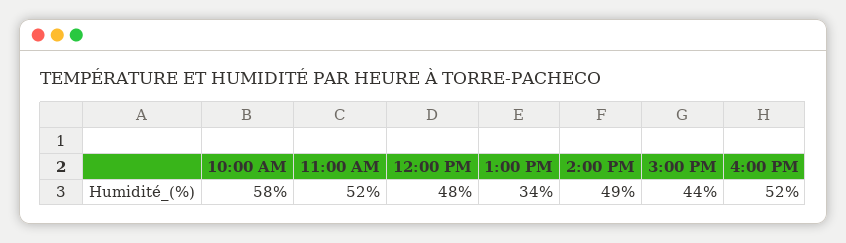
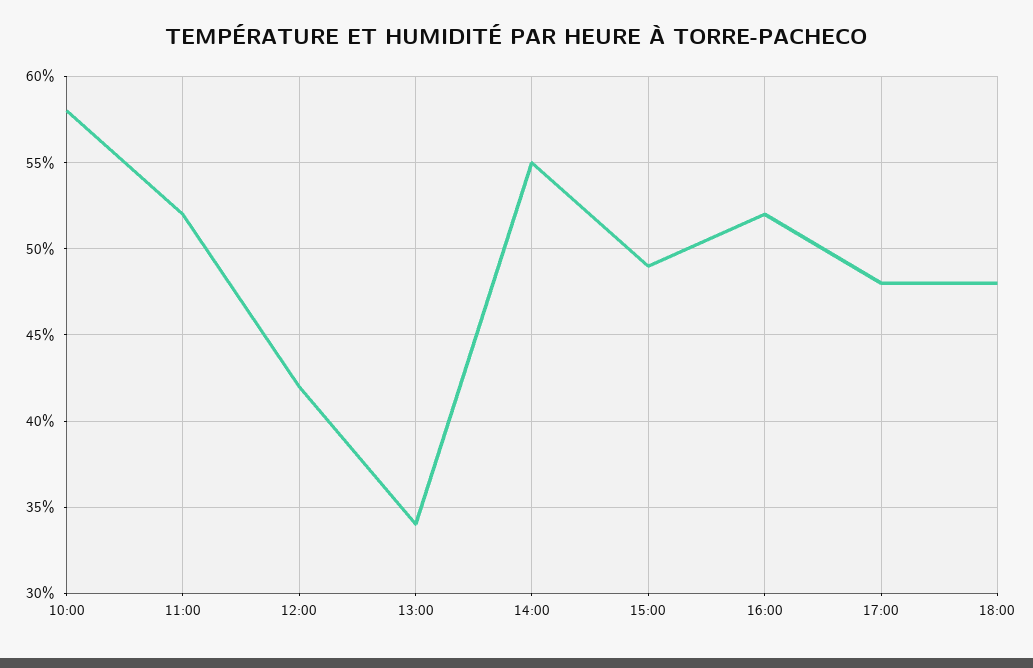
12:00 PM: 48 -> 42
2:00 PM: 49 -> 55
3:00 PM: 44 -> 49
17:00: none -> 48
18:00: none -> 48

